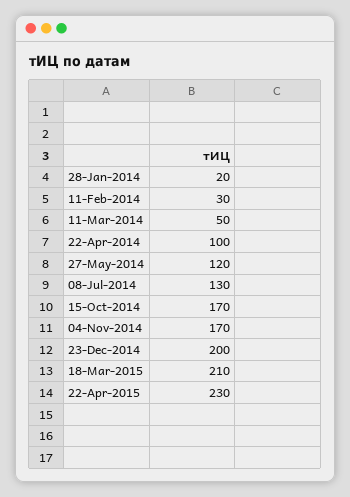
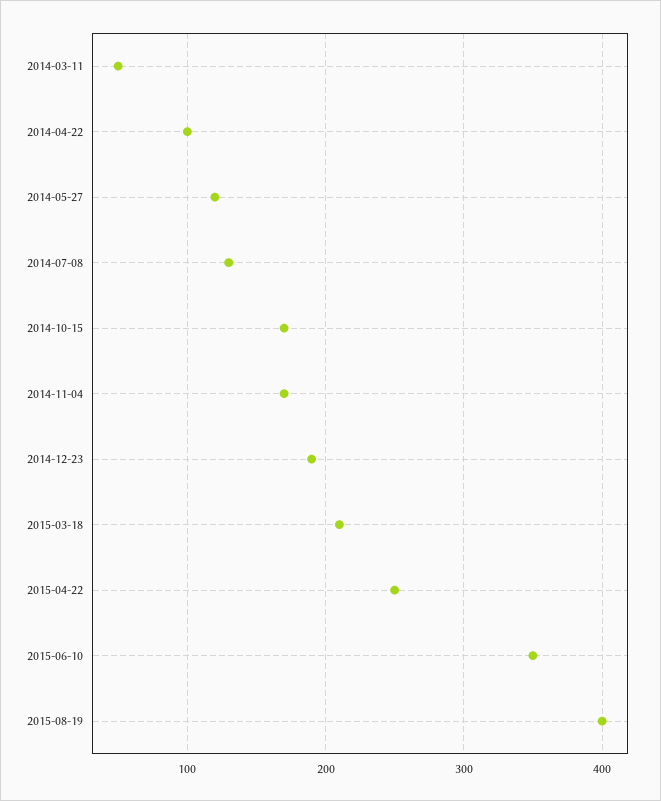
28-Jan-2014: 20 -> none
11-Feb-2014: 30 -> none
23-Dec-2014: 200 -> 190
22-Apr-2015: 230 -> 250
2015-06-10: none -> 350
2015-08-19: none -> 400

